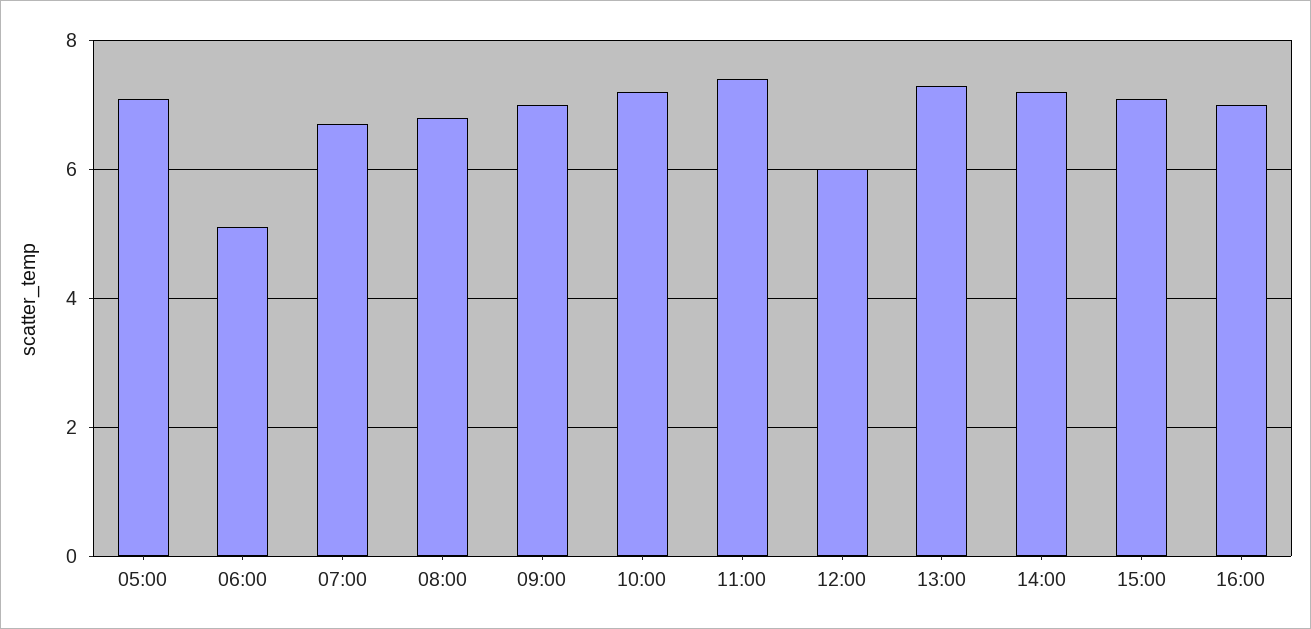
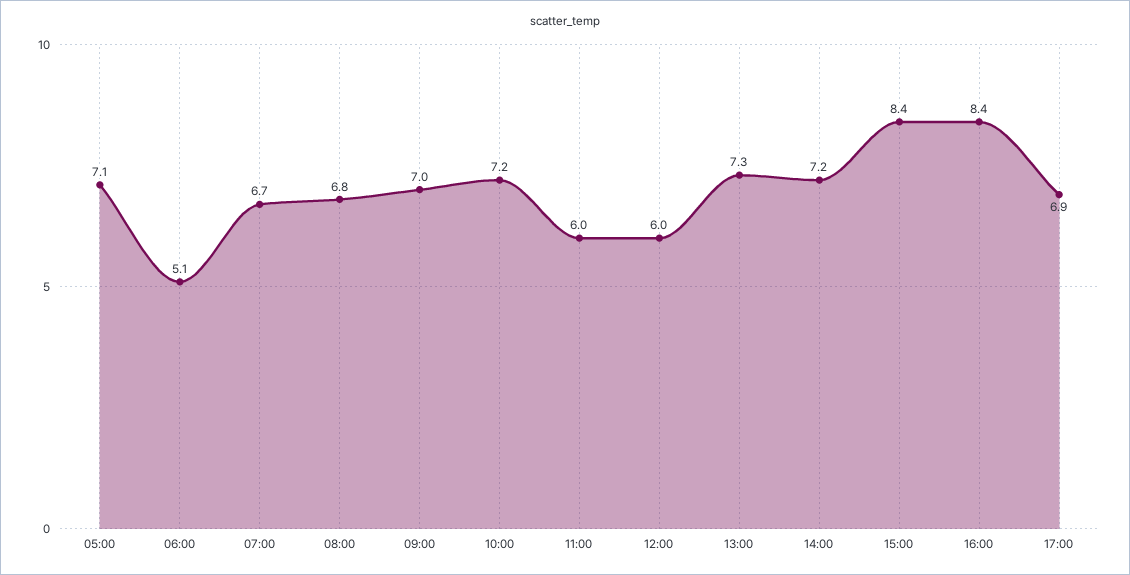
11:00: 7.5 -> 6
15:00: 7 -> 8.4
16:00: 7 -> 8.4
17:00: none -> 6.9

